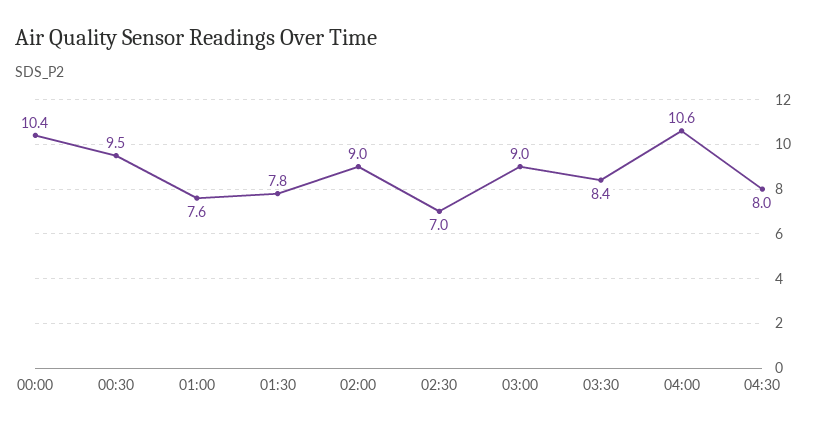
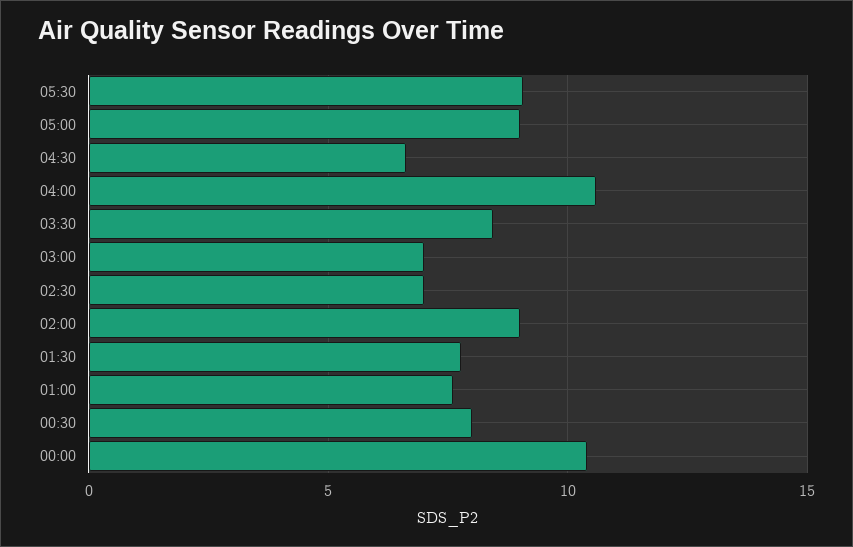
00:30: 9.5 -> 8
03:00: 9 -> 7
04:30: 8 -> 6.5
05:30: none -> 9
05:00: none -> 9

